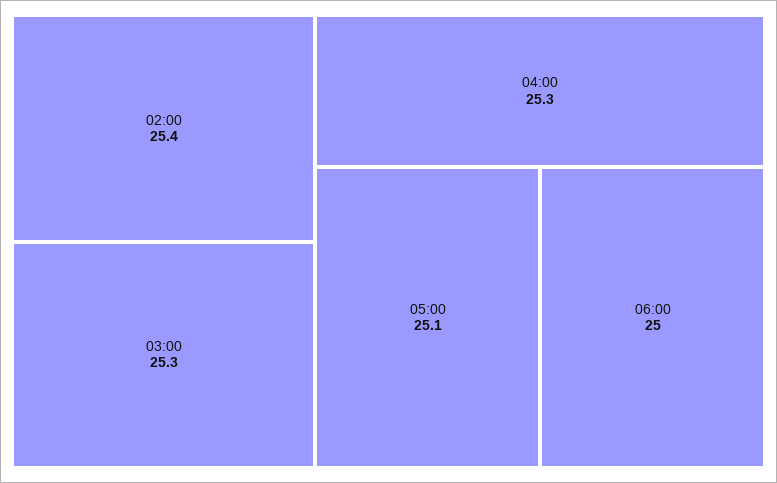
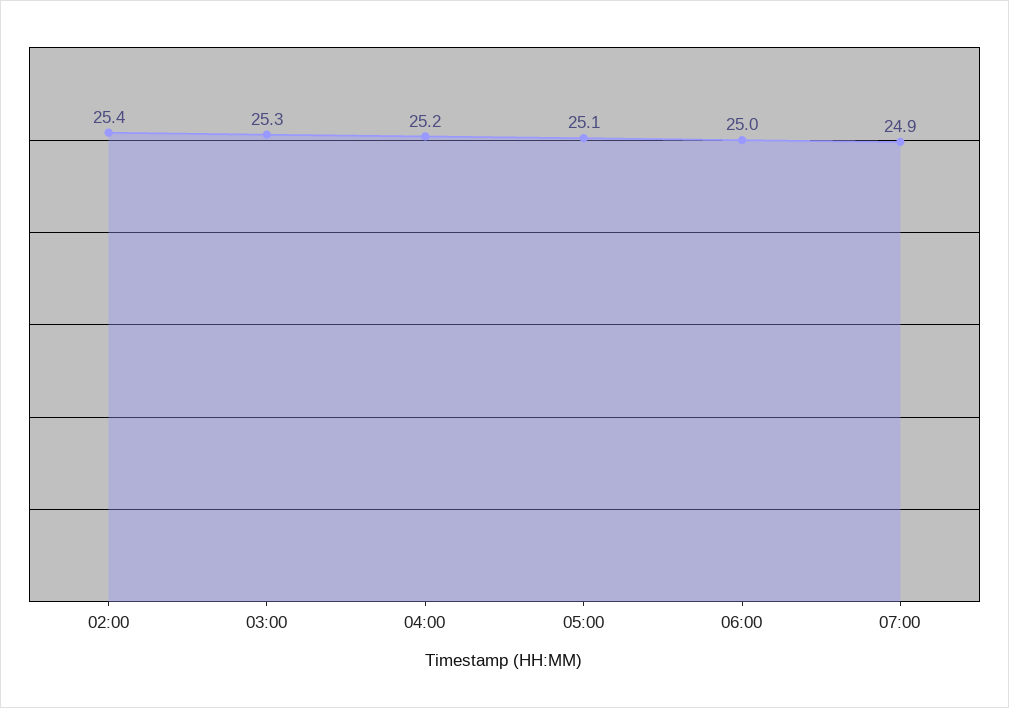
04:00: 25.3 -> 25.2
07:00: none -> 24.9

